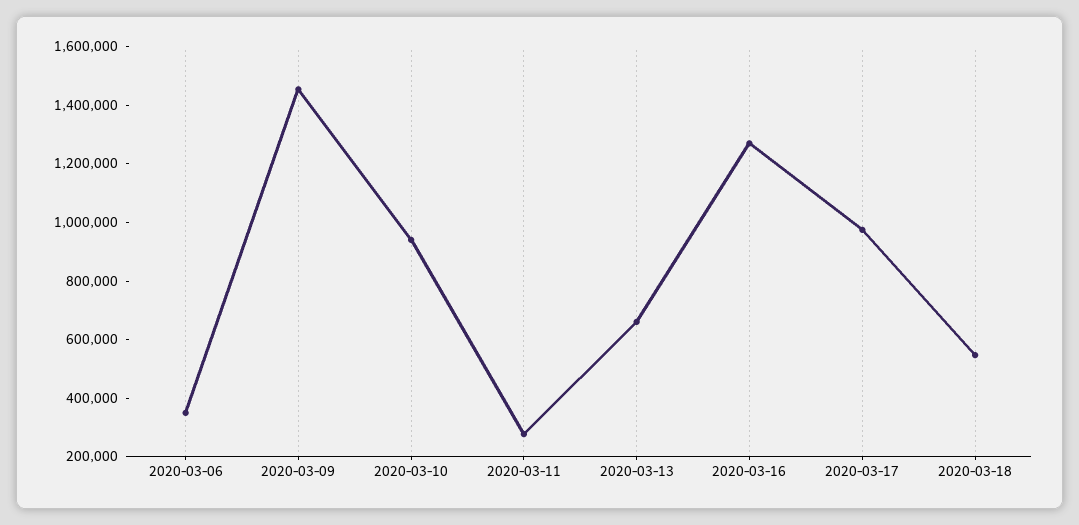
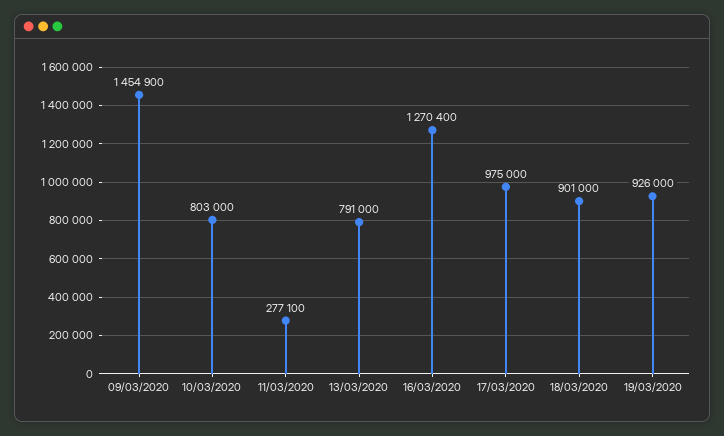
2020-03-06: 350000 -> none
2020-03-10: 950000 -> 803000
2020-03-13: 650000 -> 791000
2020-03-18: 550000 -> 901000
19/03/2020: none -> 926000

